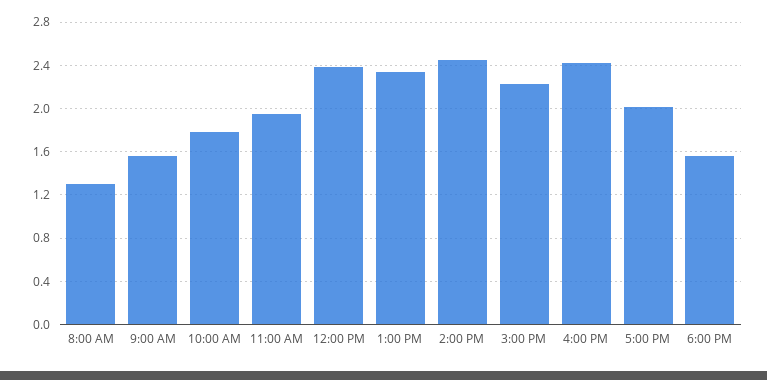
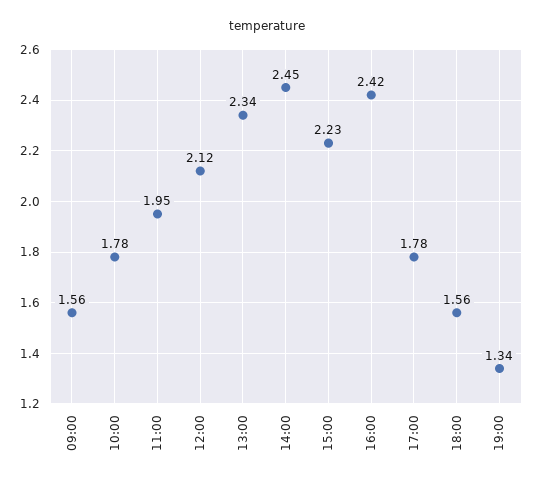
8:00 AM: 1.3 -> none
12:00 PM: 2.4 -> 2.12
5:00 PM: 2 -> 1.78
19:00: none -> 1.34

